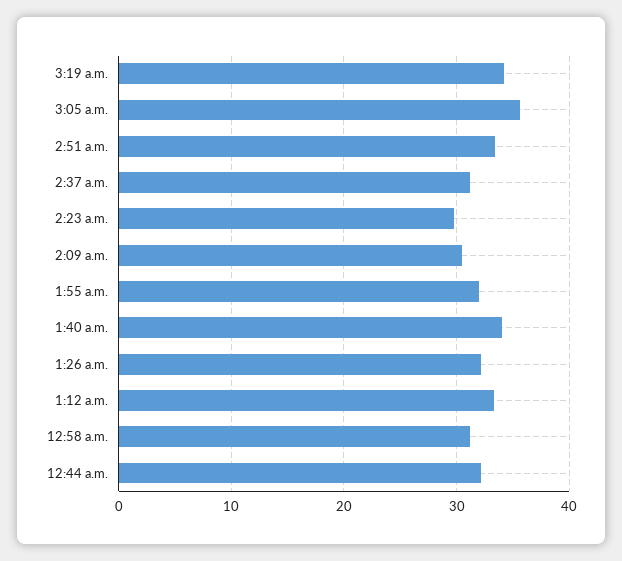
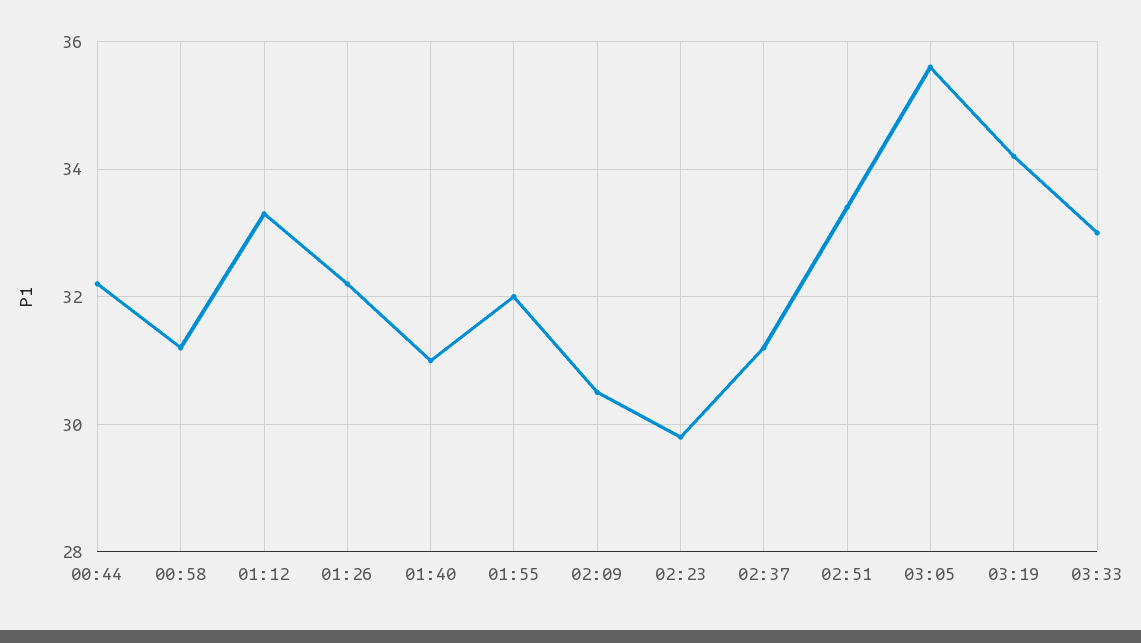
1:40 a.m.: 34 -> 31
03:33: none -> 33

